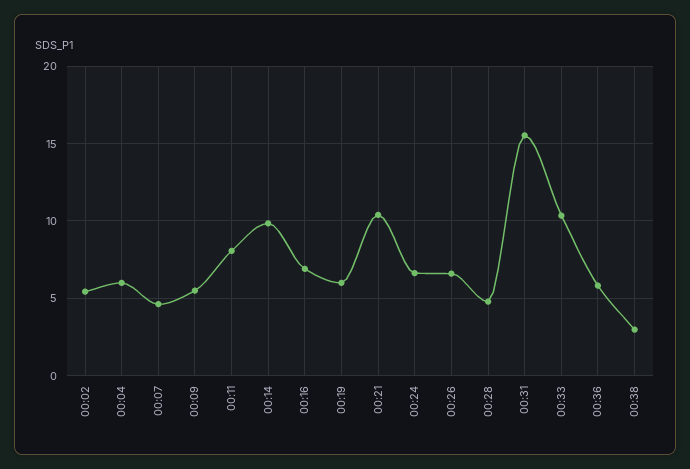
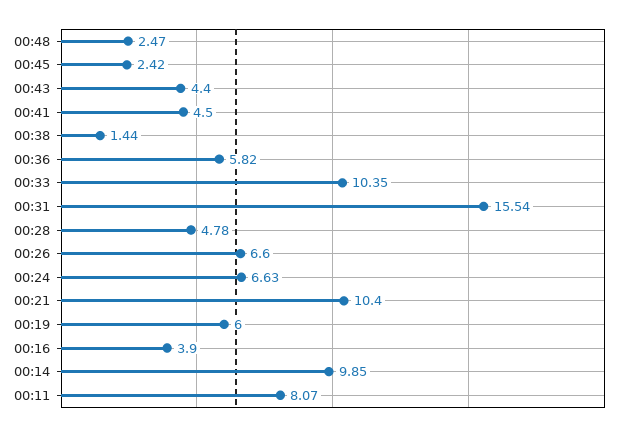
00:02: 5.5 -> none
00:04: 6 -> none
00:07: 4.5 -> none
00:09: 5.5 -> none
00:16: 7 -> 3.9
00:38: 3 -> 1.44
00:48: none -> 2.47
00:45: none -> 2.42
00:43: none -> 4.4
00:41: none -> 4.5

